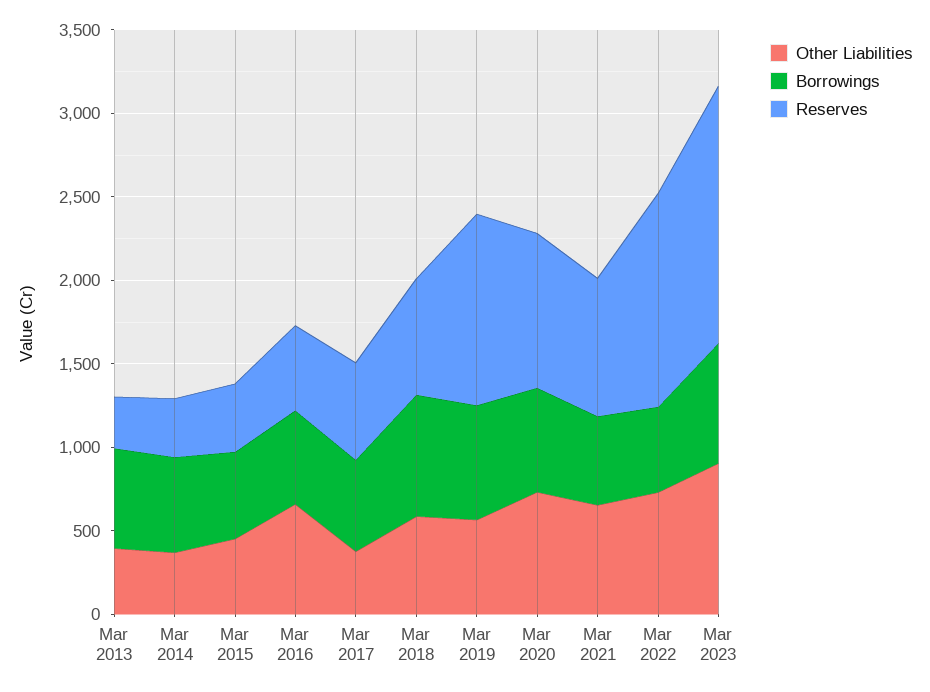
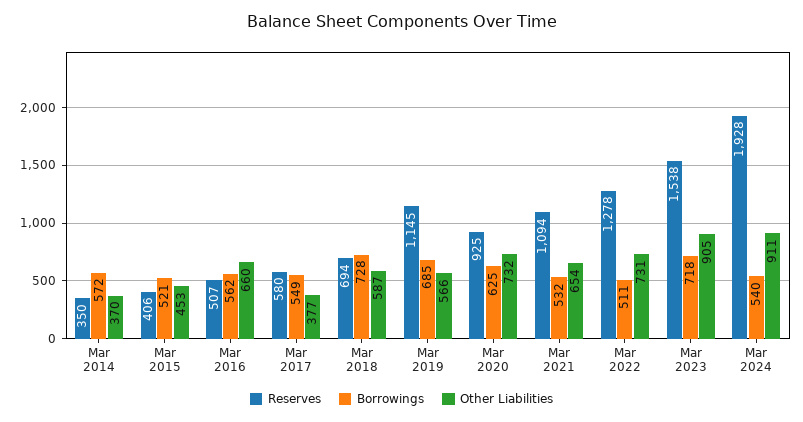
Other Liabilities, Mar 2013: 400 -> none
Borrowings, Mar 2013: 600 -> none
Reserves, Mar 2013: 300 -> none
Reserves, Mar 2021: 800 -> 1094
Reserves, Mar 2024: none -> 1928
Borrowings, Mar 2024: none -> 540
Other Liabilities, Mar 2024: none -> 911

